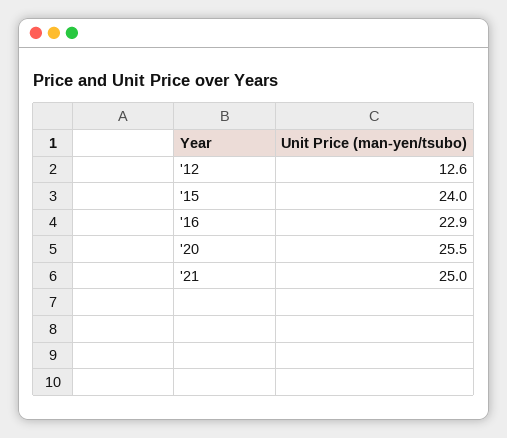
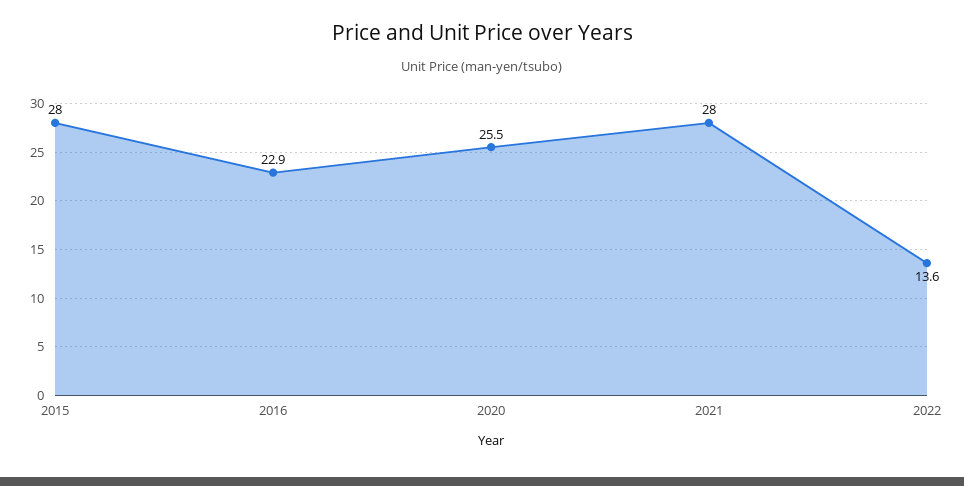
'12: 12.6 -> none
'15: 24 -> 28
'21: 25 -> 28
2022: none -> 13.6

